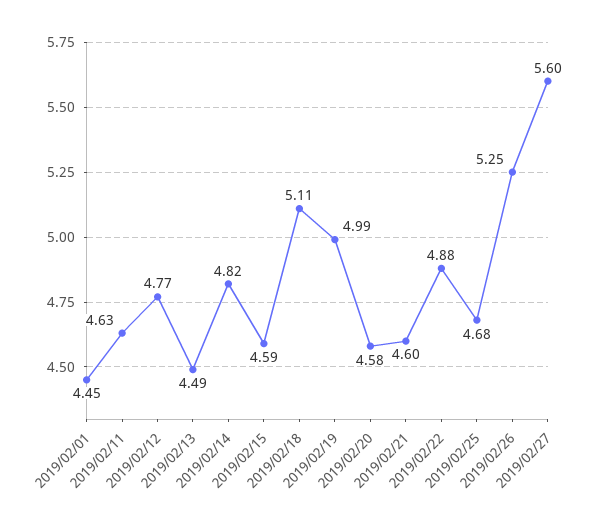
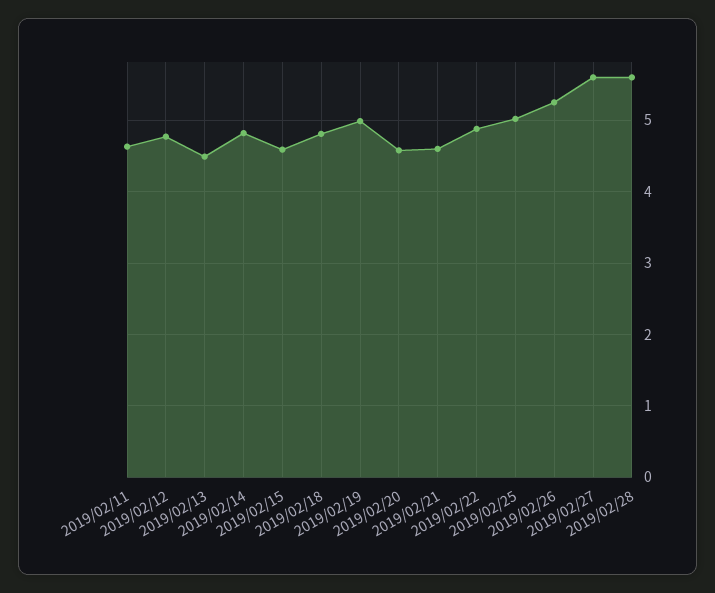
2019/02/01: 4.45 -> none
2019/02/18: 5.11 -> 4.8
2019/02/25: 4.68 -> 5
2019/02/28: none -> 5.6

